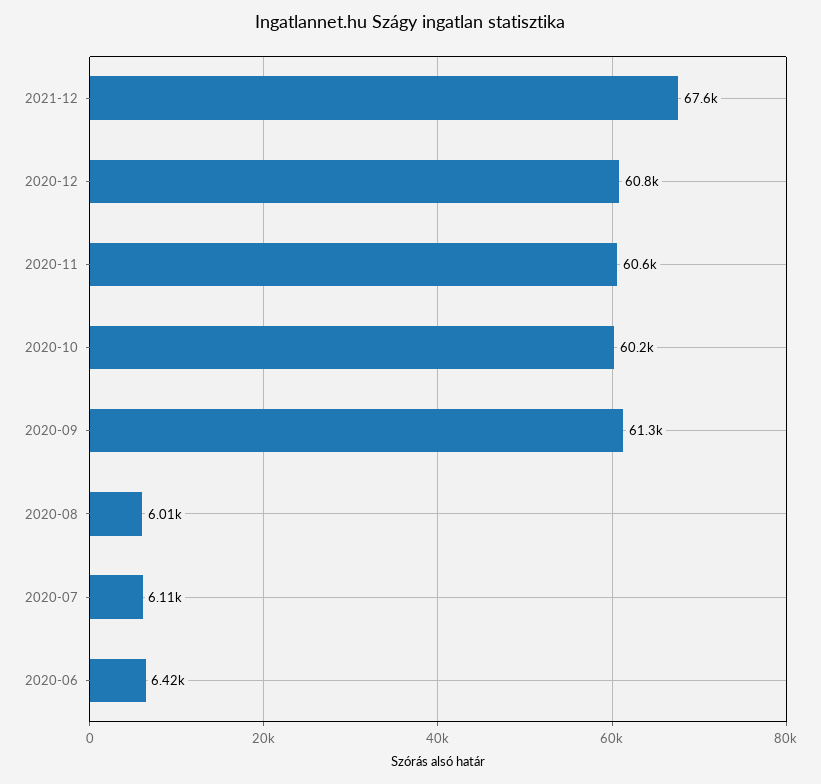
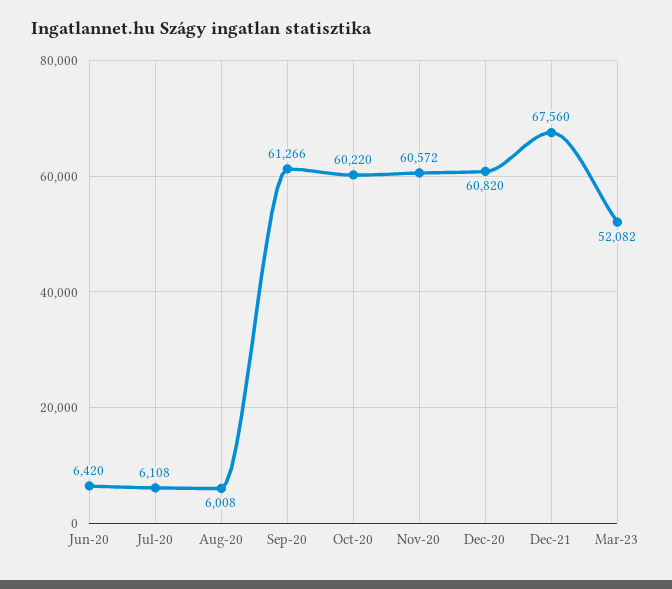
Mar-23: none -> 52082

